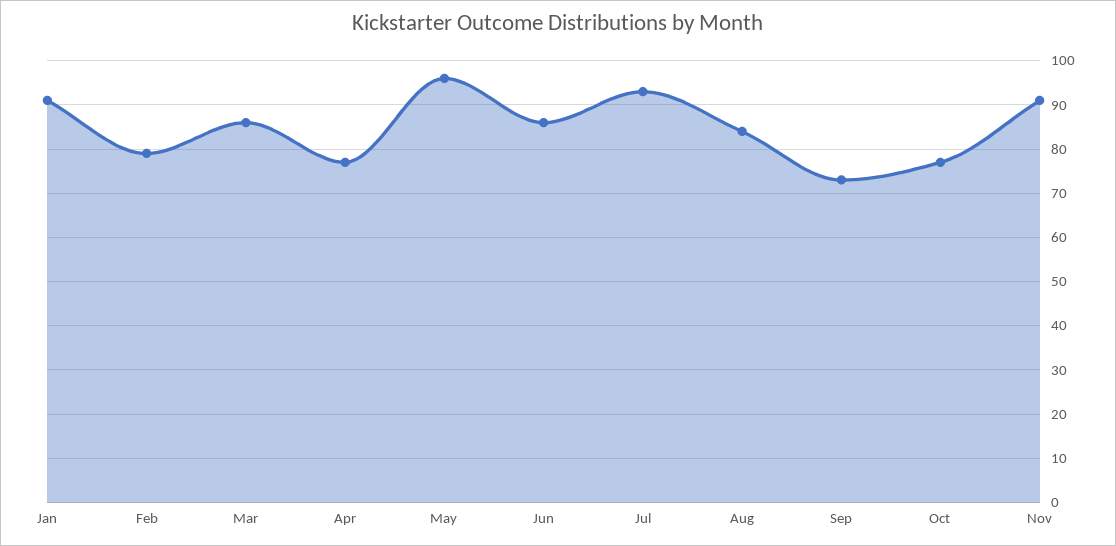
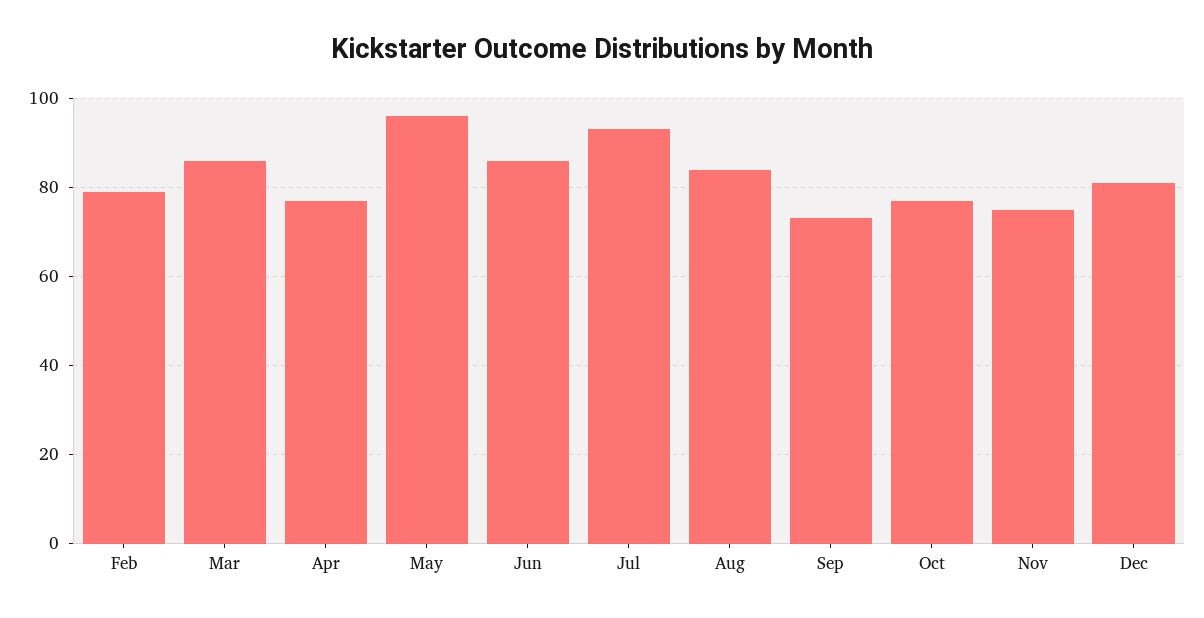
Jan: 90 -> none
Nov: 90 -> 75
Dec: none -> 80

